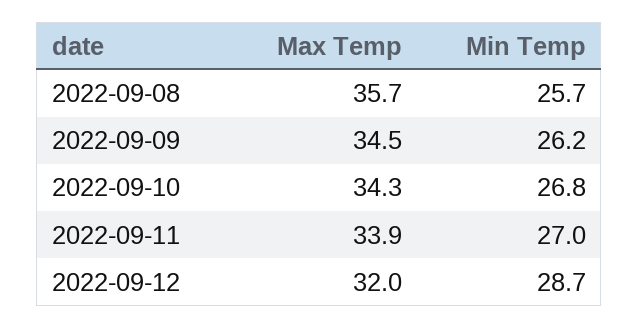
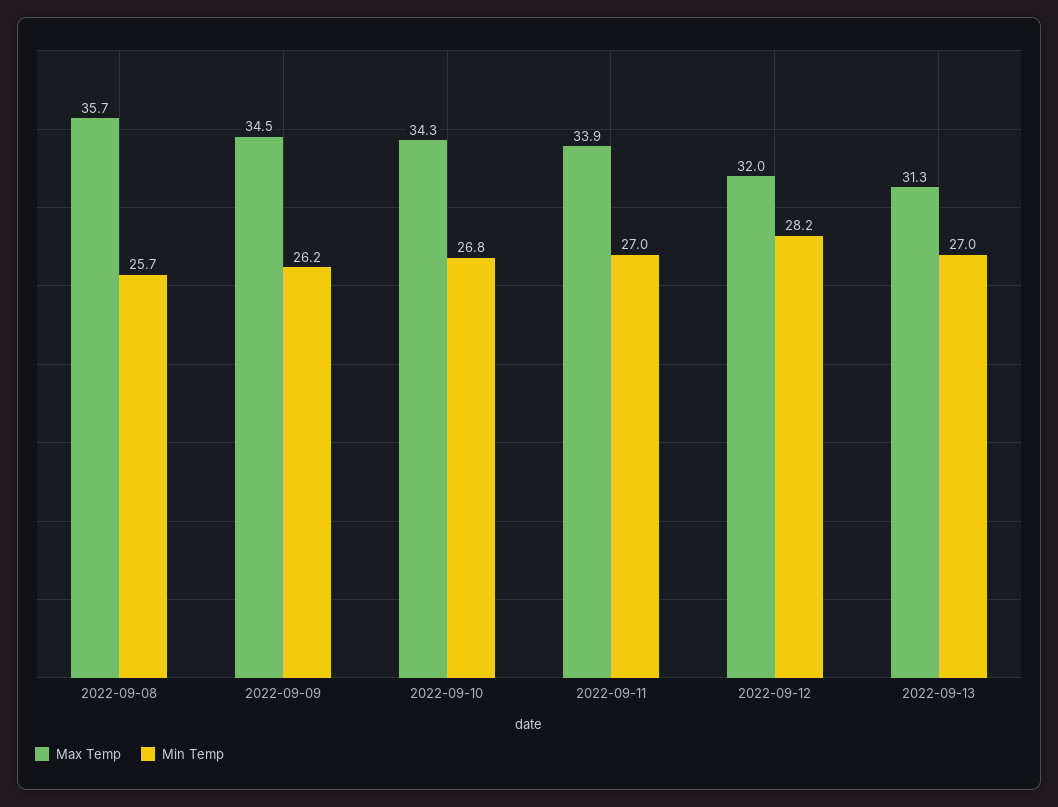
Min Temp, 2022-09-12: 28.7 -> 28.2
Max Temp, 2022-09-13: none -> 31.3
Min Temp, 2022-09-13: none -> 27

